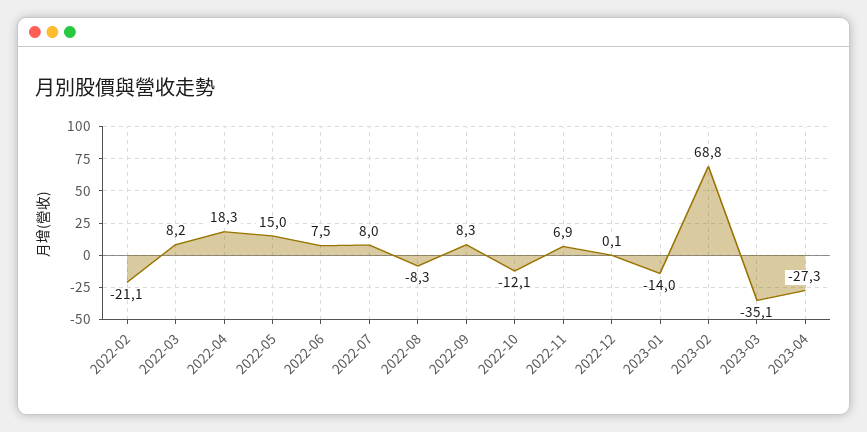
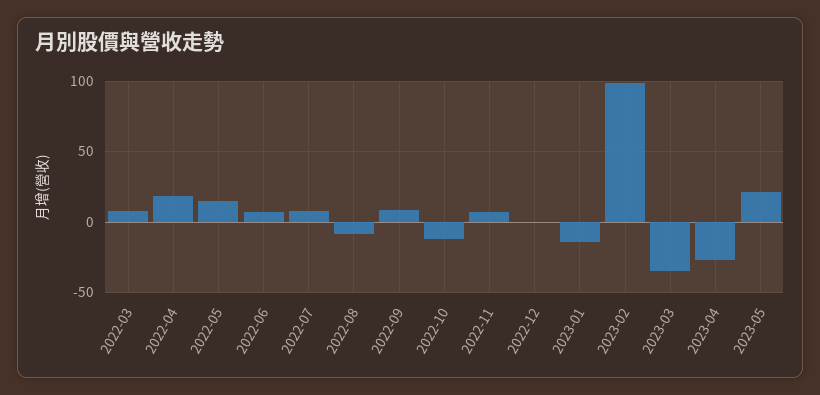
2022-02: -21.1 -> none
2023-02: 68.8 -> 100
2023-05: none -> 20

